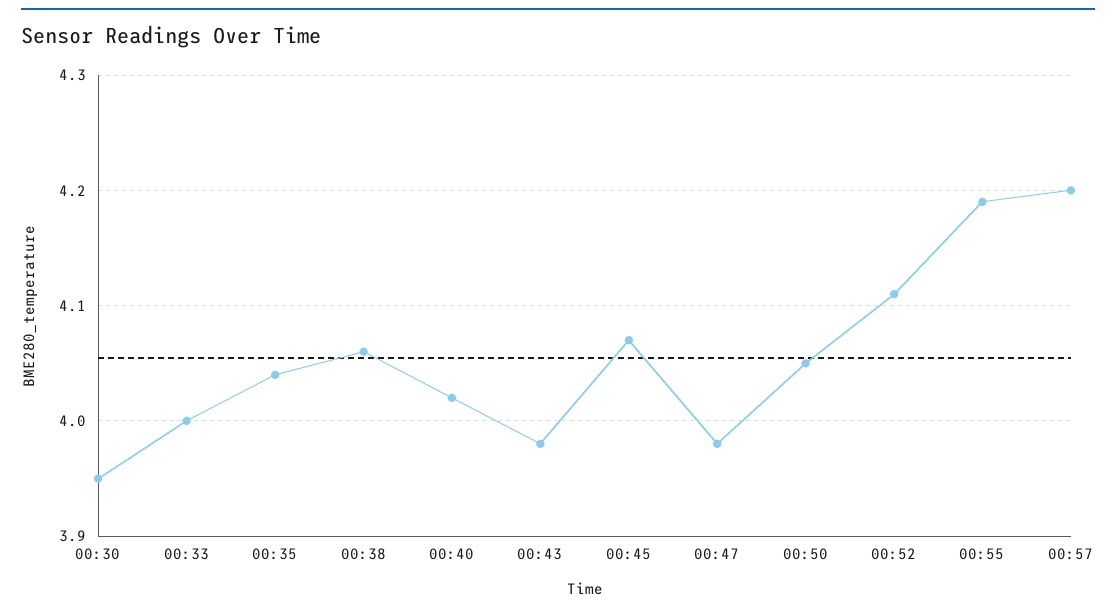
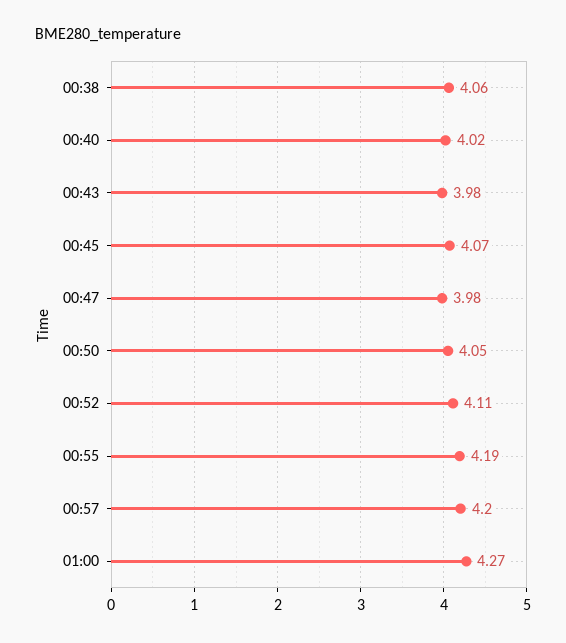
00:30: 3.95 -> none
00:33: 4 -> none
00:35: 4.04 -> none
01:00: none -> 4.27

